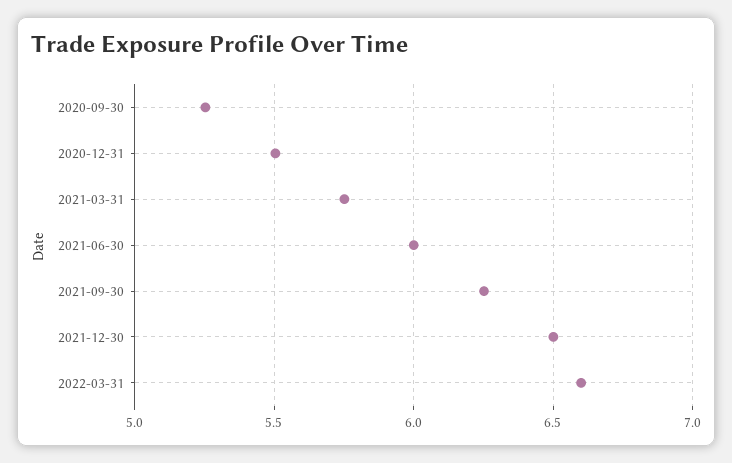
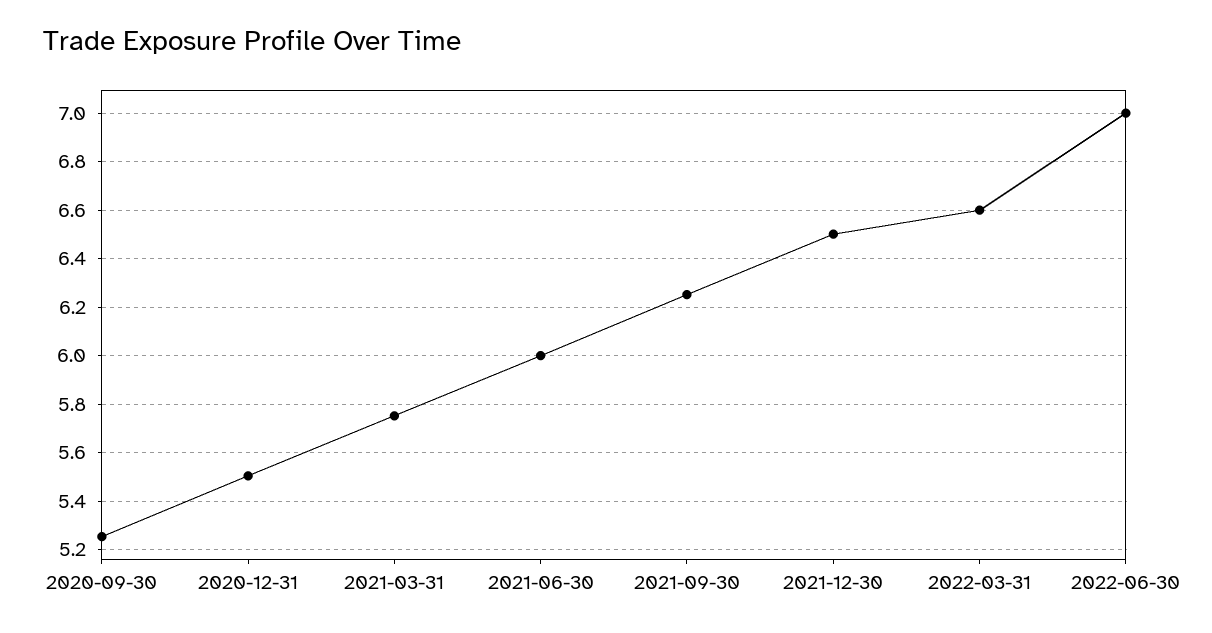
2022-06-30: none -> 7

